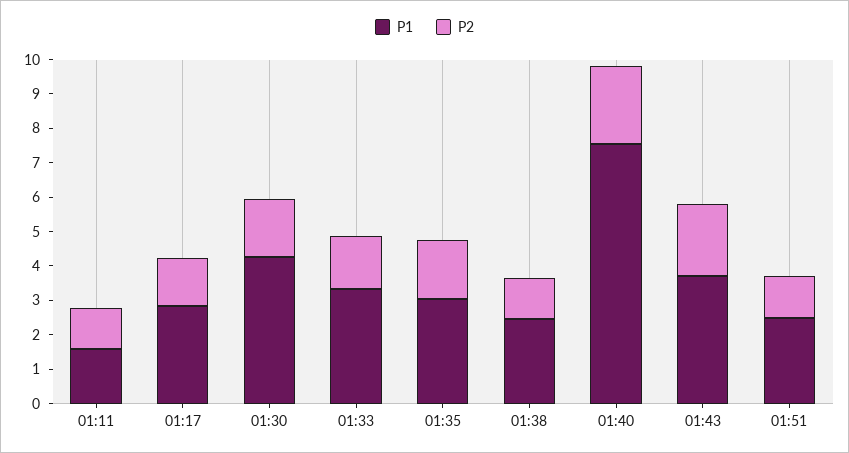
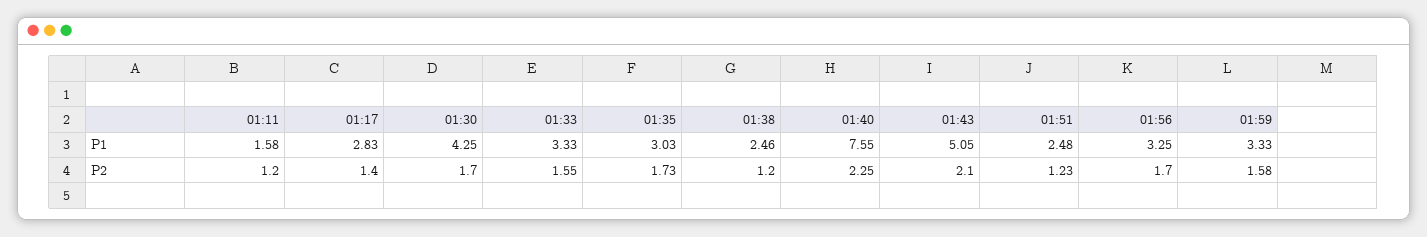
P1, 01:43: 3.75 -> 5.05
P1, 01:56: none -> 3.25
P1, 01:59: none -> 3.33
P2, 01:56: none -> 1.7
P2, 01:59: none -> 1.58

